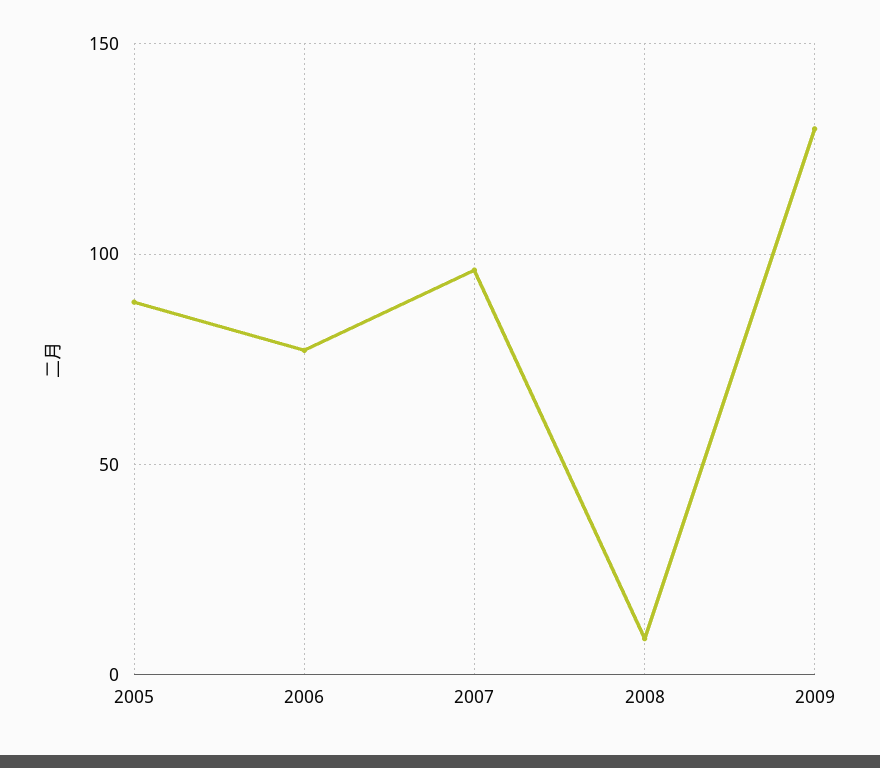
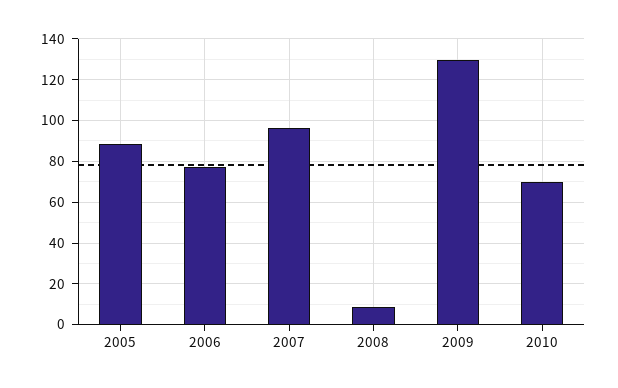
2010: none -> 70

